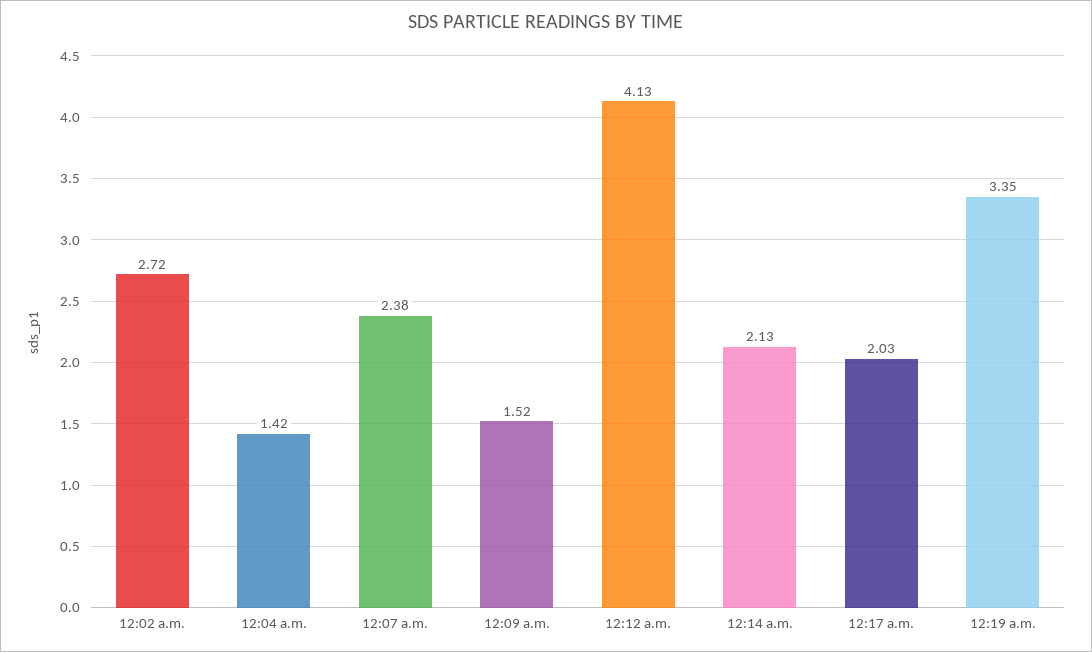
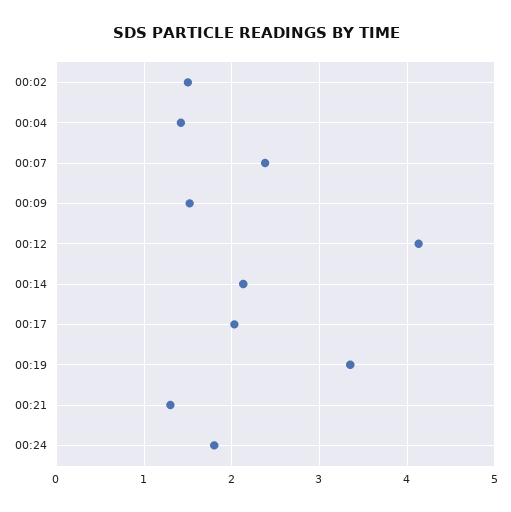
12:02 a.m.: 2.72 -> 1.5
00:21: none -> 1.3
00:24: none -> 1.8

